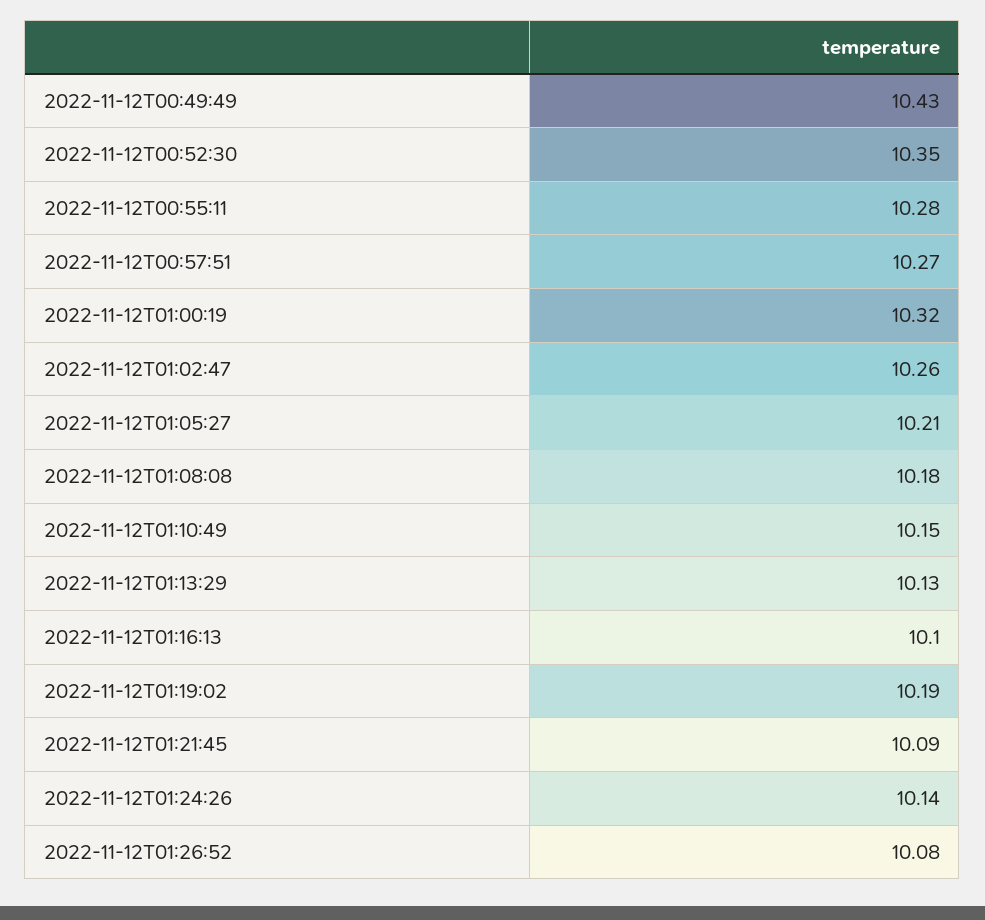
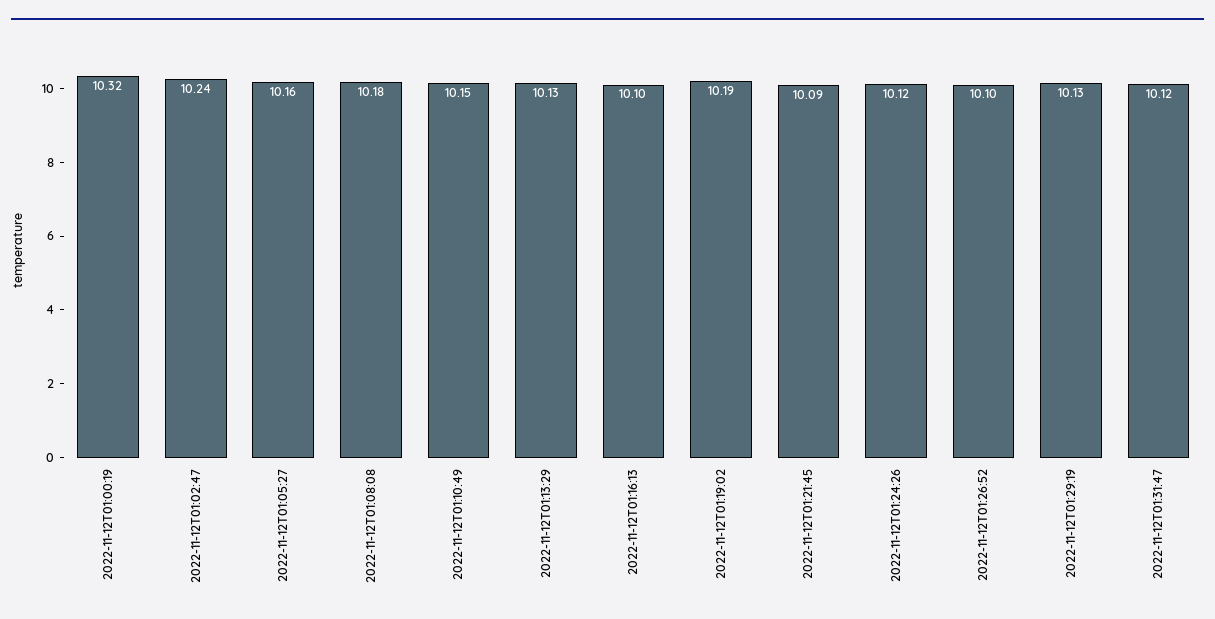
2022-11-12T00:49:49: 10.43 -> none
2022-11-12T00:52:30: 10.35 -> none
2022-11-12T00:55:11: 10.28 -> none
2022-11-12T00:57:51: 10.27 -> none
2022-11-12T01:02:47: 10.26 -> 10.24
2022-11-12T01:05:27: 10.21 -> 10.16
2022-11-12T01:24:26: 10.14 -> 10.12
2022-11-12T01:26:52: 10.08 -> 10.1
2022-11-12T01:29:19: none -> 10.13
2022-11-12T01:31:47: none -> 10.12

